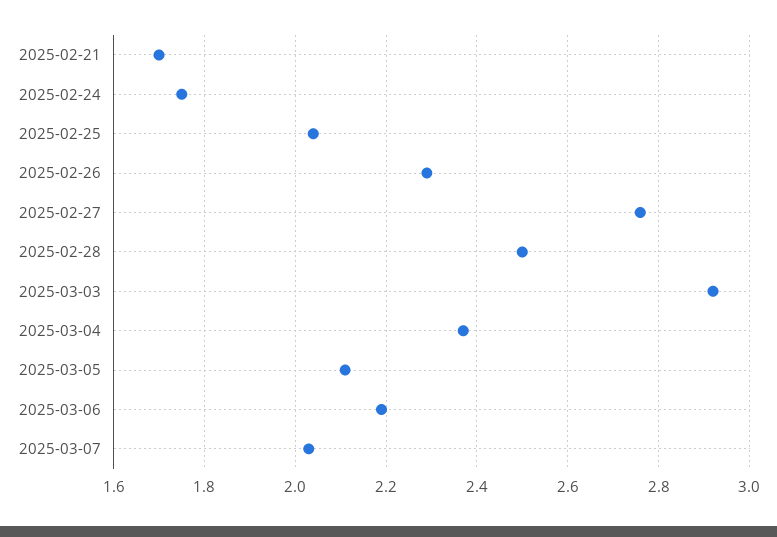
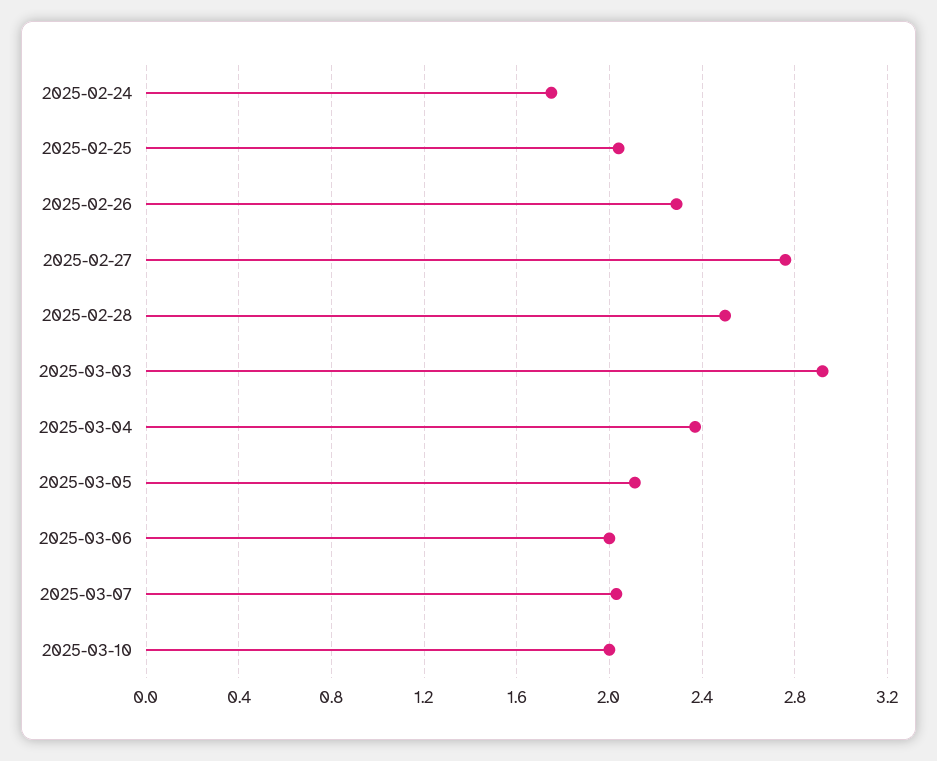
2025-02-21: 1.7 -> none
2025-03-06: 2.2 -> 2
2025-03-10: none -> 2

